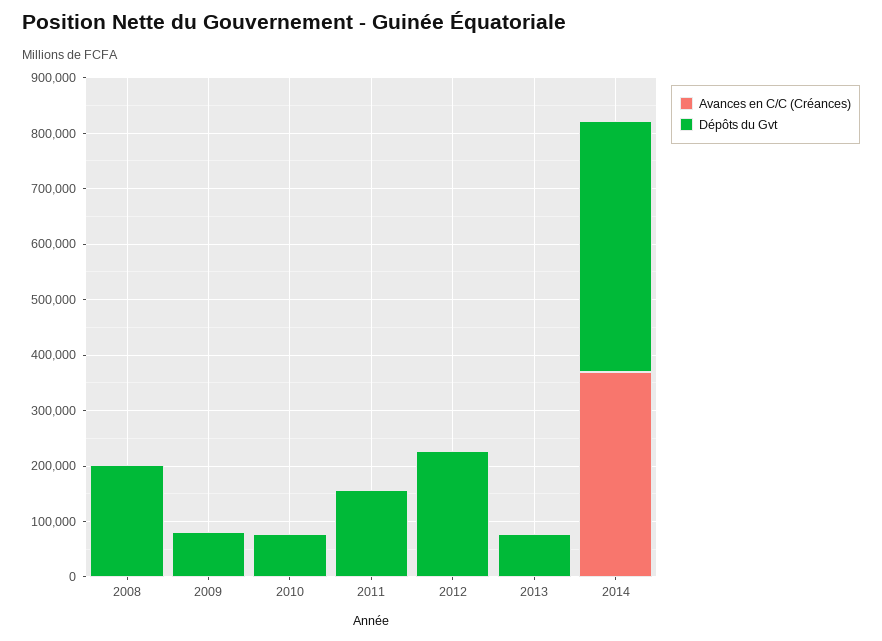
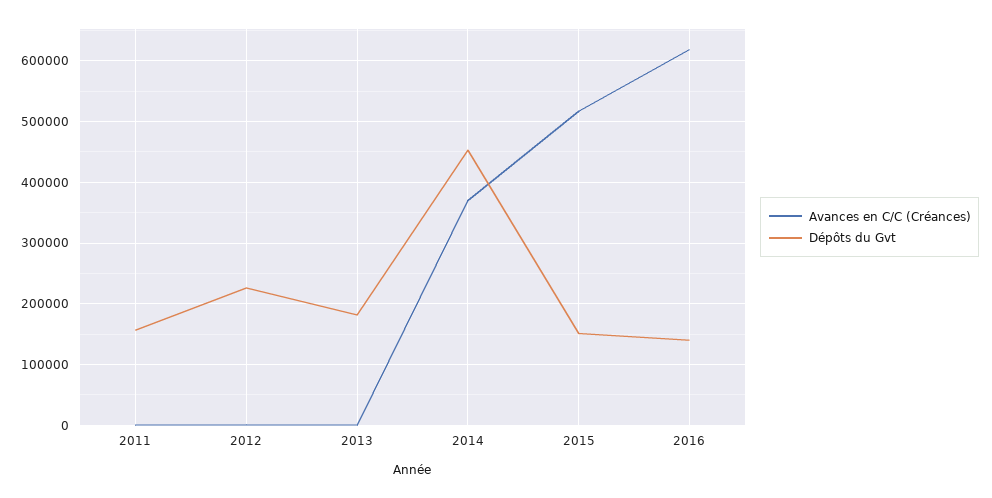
Avances en C/C (Créances), 2008: 0 -> none
Dépôts du Gvt, 2008: 200000 -> none
Avances en C/C (Créances), 2009: 0 -> none
Dépôts du Gvt, 2009: 80000 -> none
Avances en C/C (Créances), 2010: 0 -> none
Dépôts du Gvt, 2010: 80000 -> none
Dépôts du Gvt, 2013: 80000 -> 180000
Avances en C/C (Créances), 2015: none -> 520000
Dépôts du Gvt, 2015: none -> 150000
Avances en C/C (Créances), 2016: none -> 620000
Dépôts du Gvt, 2016: none -> 140000

